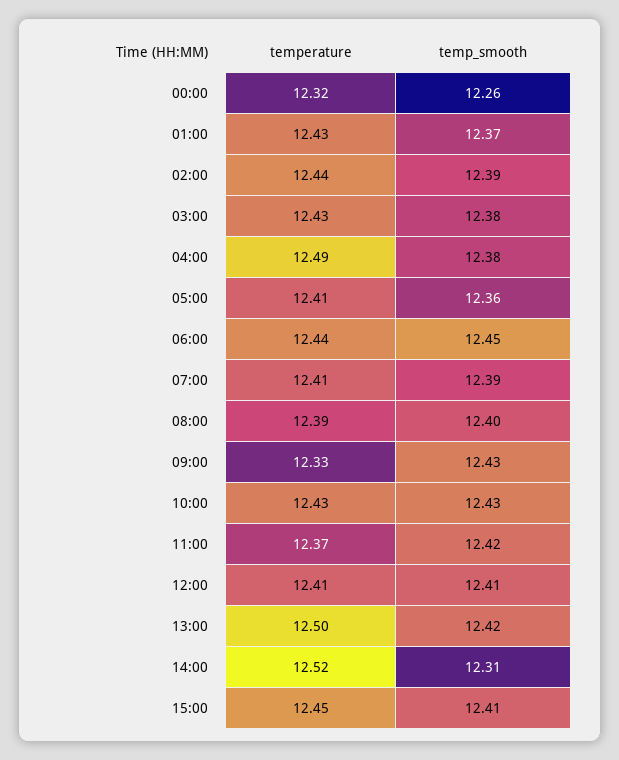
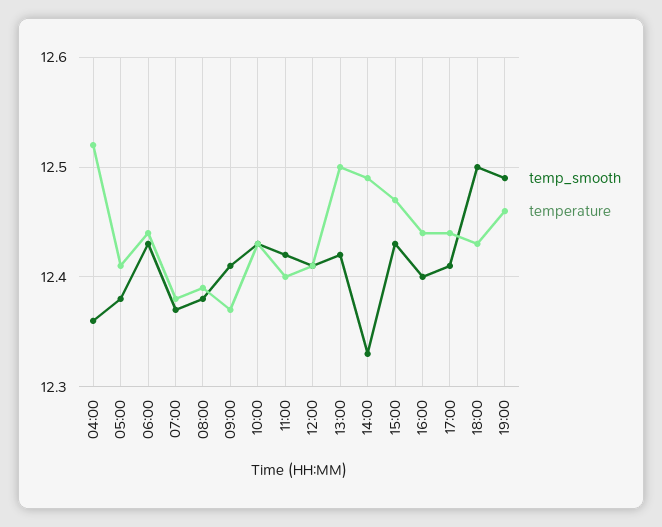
temperature, 00:00: 12.32 -> none
temp_smooth, 00:00: 12.26 -> none
temperature, 01:00: 12.43 -> none
temp_smooth, 01:00: 12.37 -> none
temperature, 02:00: 12.44 -> none
temp_smooth, 02:00: 12.39 -> none
temperature, 03:00: 12.43 -> none
temp_smooth, 03:00: 12.38 -> none
temperature, 04:00: 12.49 -> 12.52
temp_smooth, 04:00: 12.38 -> 12.36
temp_smooth, 05:00: 12.36 -> 12.38
temp_smooth, 06:00: 12.45 -> 12.43
temperature, 07:00: 12.41 -> 12.38
temp_smooth, 07:00: 12.39 -> 12.37
temp_smooth, 08:00: 12.4 -> 12.38
temperature, 09:00: 12.33 -> 12.37
temp_smooth, 09:00: 12.43 -> 12.41
temperature, 11:00: 12.37 -> 12.4
temperature, 14:00: 12.52 -> 12.49
temp_smooth, 14:00: 12.31 -> 12.33
temperature, 15:00: 12.45 -> 12.47
temp_smooth, 15:00: 12.41 -> 12.43
temp_smooth, 16:00: none -> 12.4
temperature, 16:00: none -> 12.44
temp_smooth, 17:00: none -> 12.41
temperature, 17:00: none -> 12.44
temp_smooth, 18:00: none -> 12.5
temperature, 18:00: none -> 12.43
temp_smooth, 19:00: none -> 12.49
temperature, 19:00: none -> 12.46

